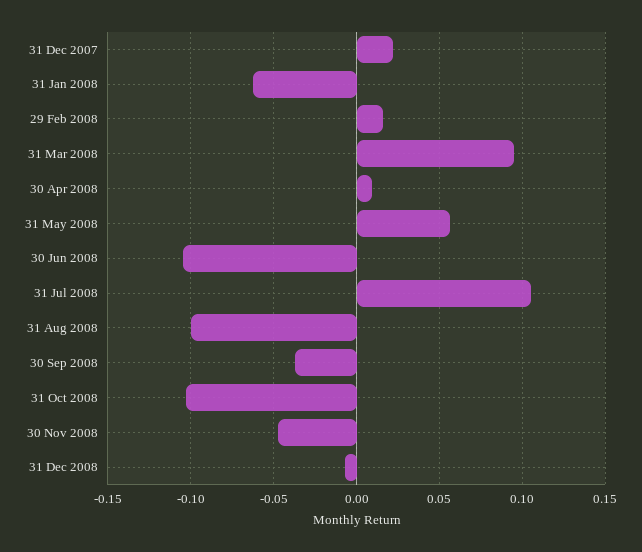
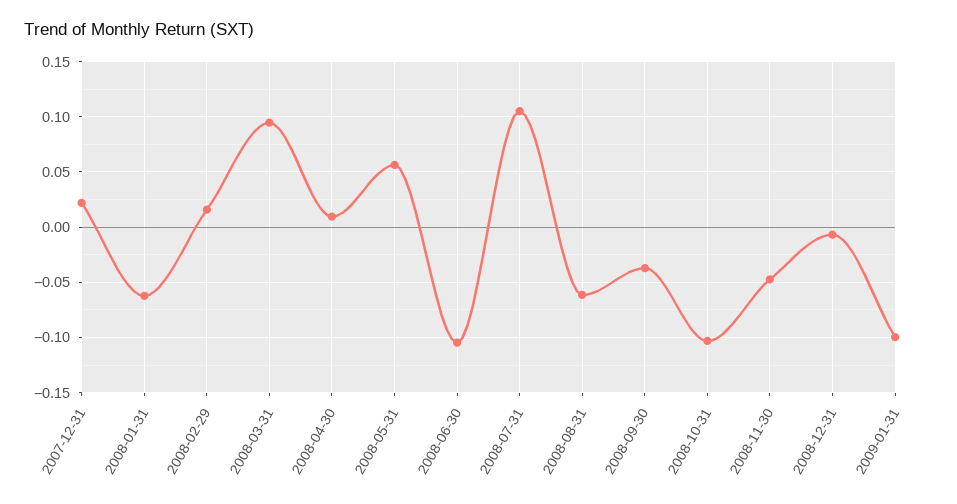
31 Aug 2008: -0.1 -> -0.06
2009-01-31: none -> -0.1

